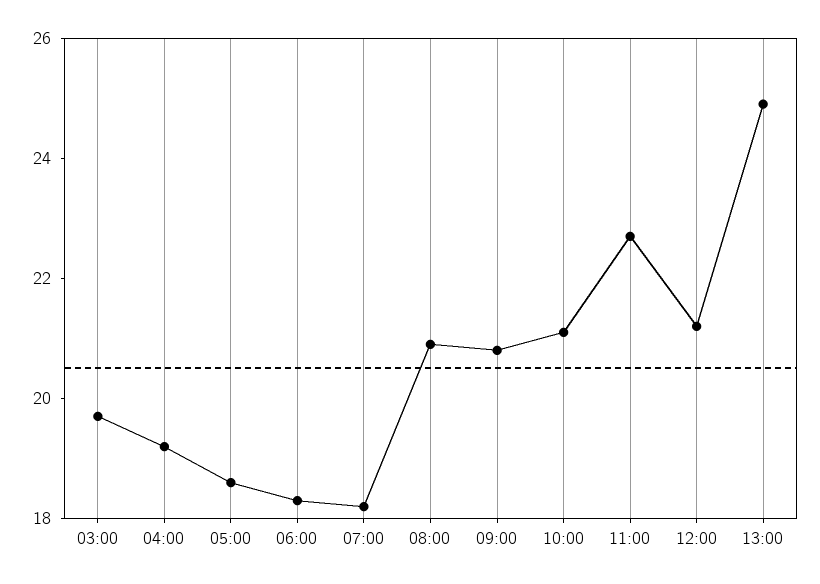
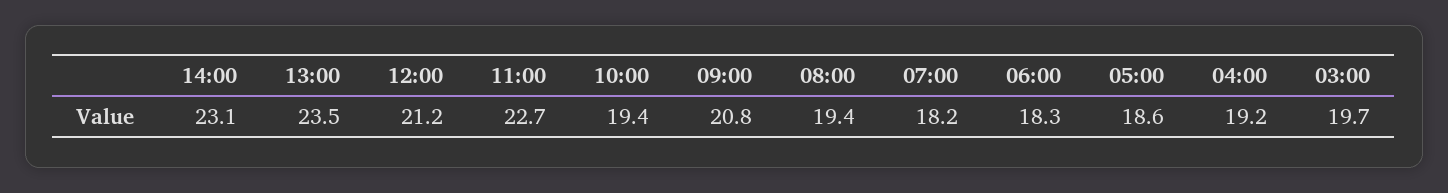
08:00: 21 -> 19.4
10:00: 21 -> 19.4
13:00: 25 -> 23.5
14:00: none -> 23.1

